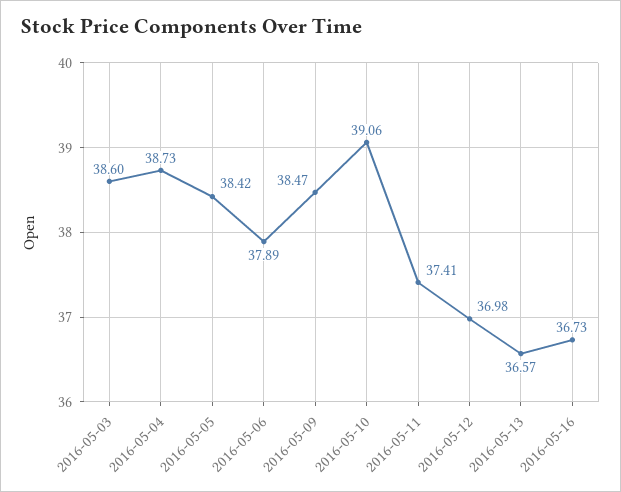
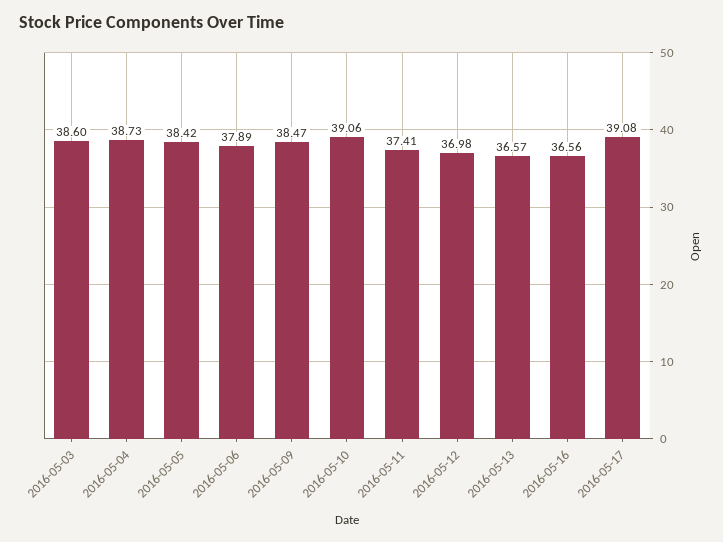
2016-05-16: 36.73 -> 36.56
2016-05-17: none -> 39.08

